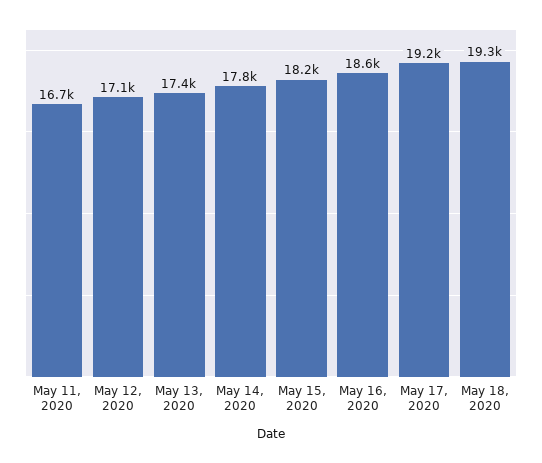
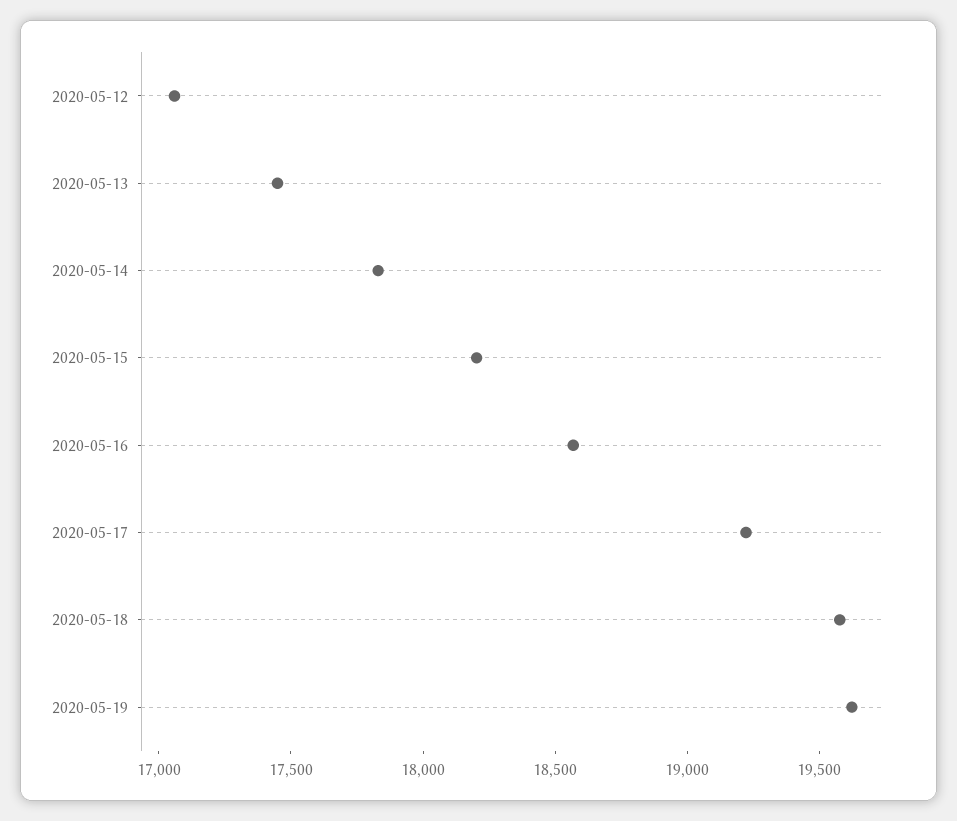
May 11, 2020: 16700 -> none
May 18, 2020: 19300 -> 19600
2020-05-19: none -> 19600

